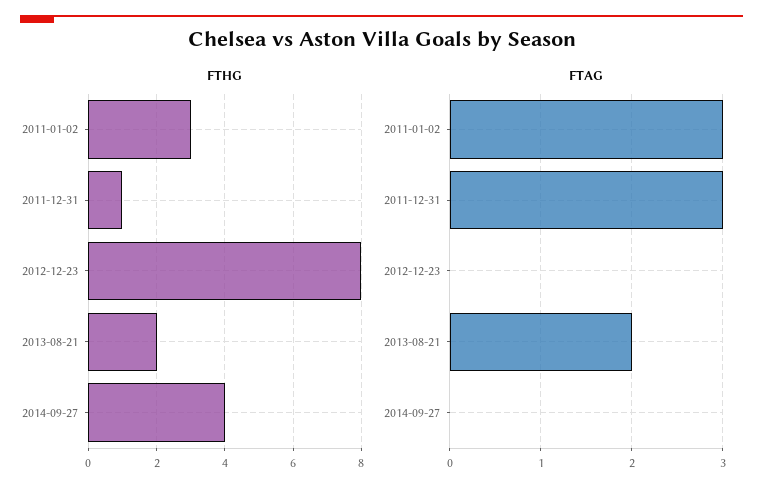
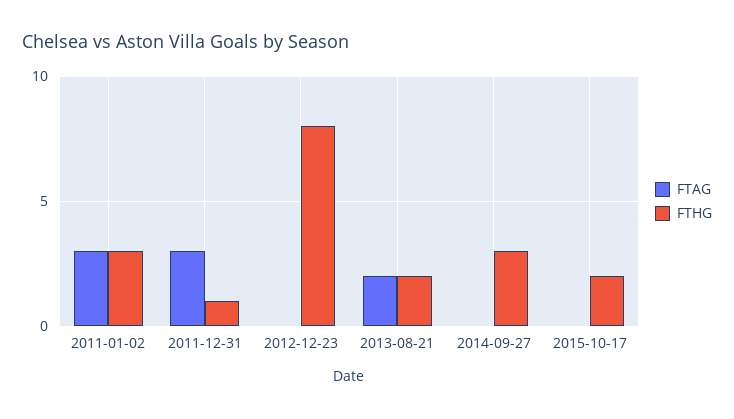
FTHG, 2014-09-27: 4 -> 3
FTAG, 2015-10-17: none -> 0
FTHG, 2015-10-17: none -> 2

